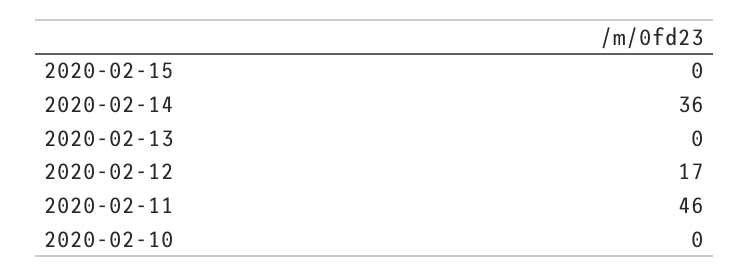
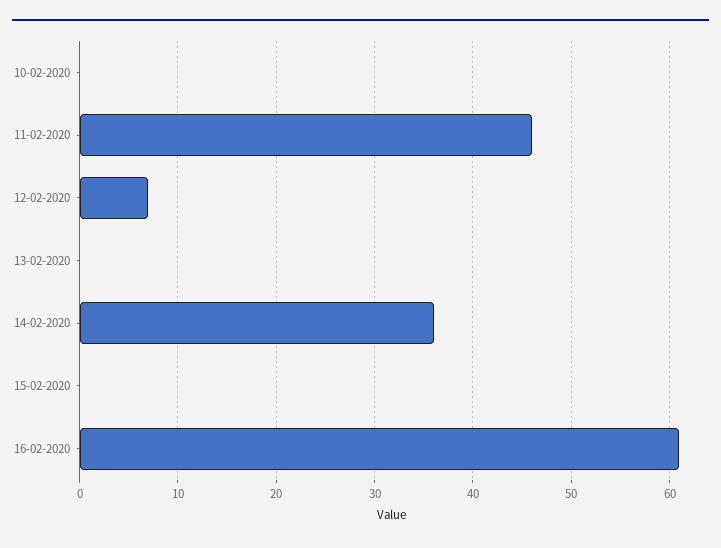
2020-02-12: 17 -> 7
16-02-2020: none -> 61

